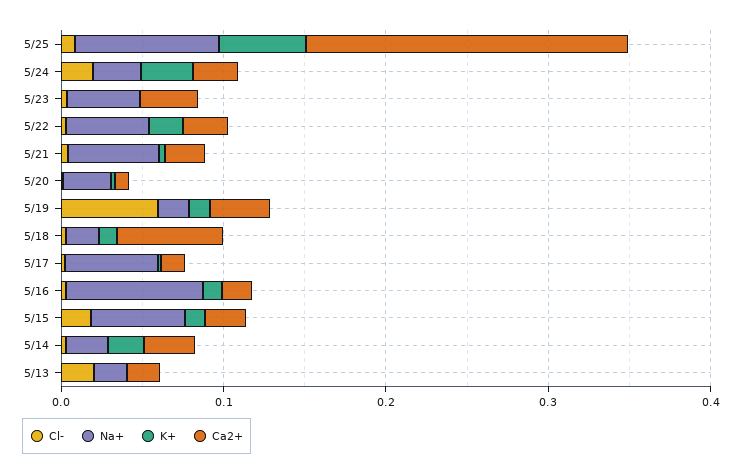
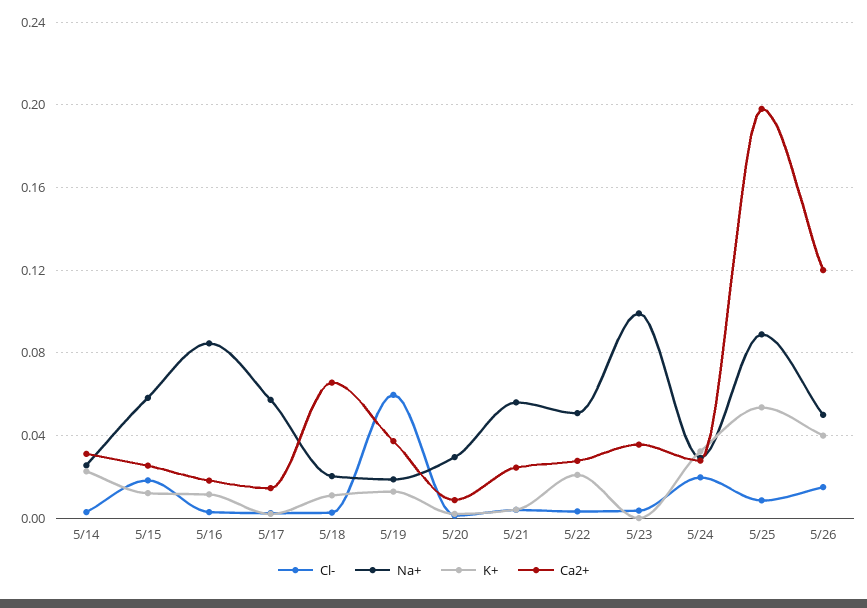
Na+, 5/23: 0.04 -> 0.1
Cl-, 5/13: 0.02 -> none
Na+, 5/13: 0.02 -> none
K+, 5/13: 0 -> none
Ca2+, 5/13: 0.02 -> none
Cl-, 5/26: none -> 0.015
Na+, 5/26: none -> 0.05
K+, 5/26: none -> 0.04
Ca2+, 5/26: none -> 0.12

